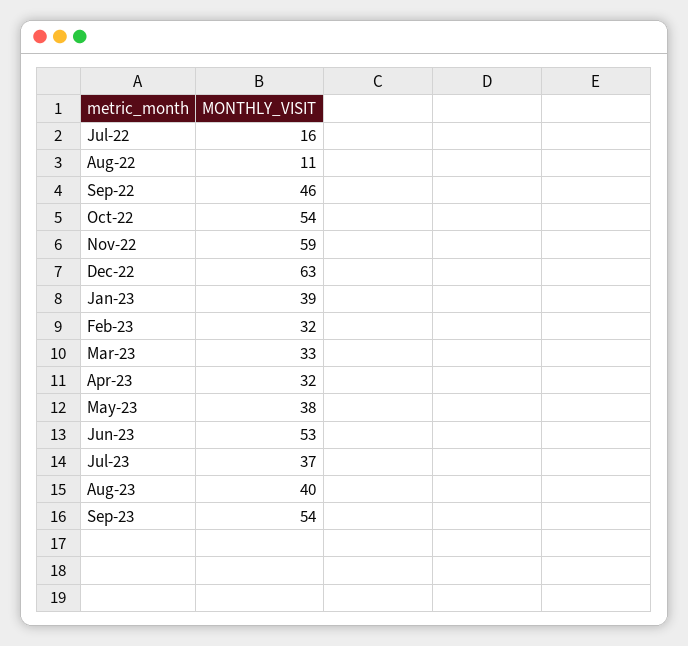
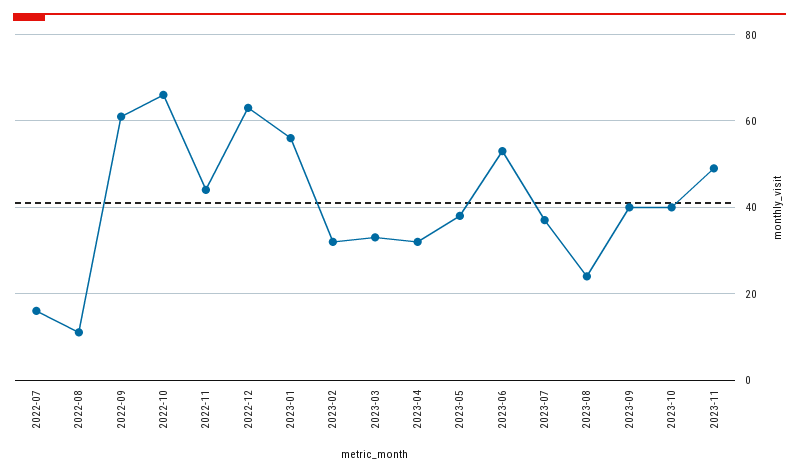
Sep-22: 46 -> 60
Oct-22: 54 -> 65
Nov-22: 59 -> 45
Jan-23: 39 -> 55
Aug-23: 40 -> 25
Sep-23: 54 -> 40
2023-10: none -> 40
2023-11: none -> 50

